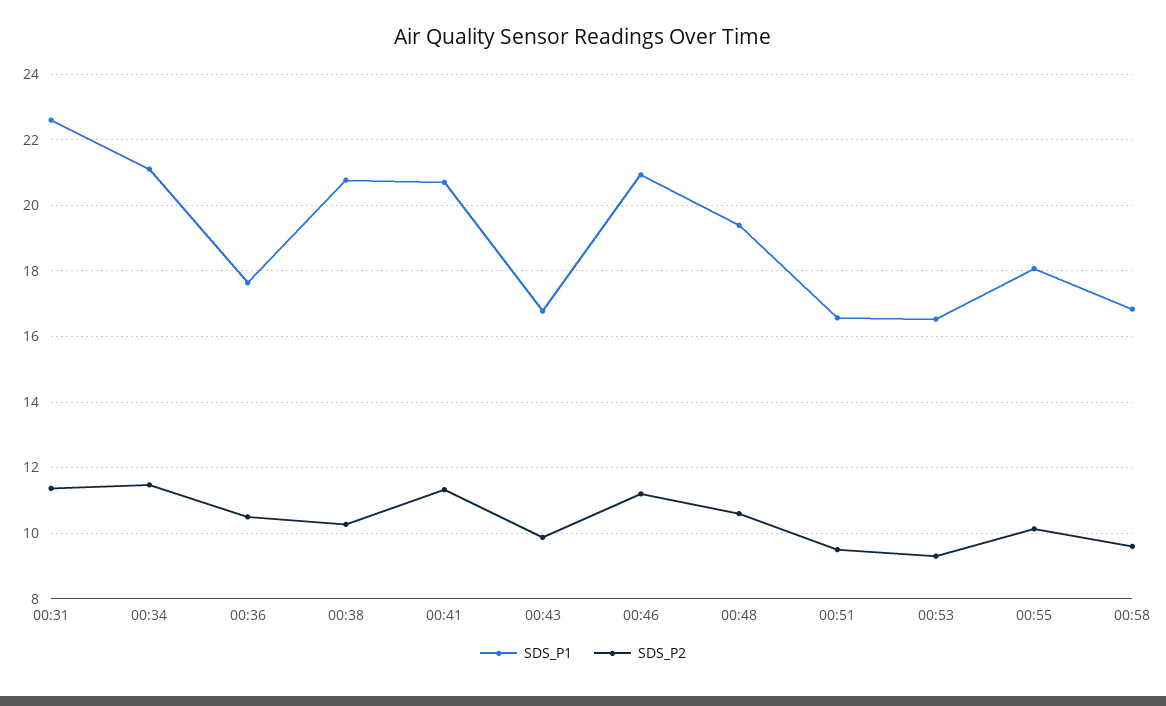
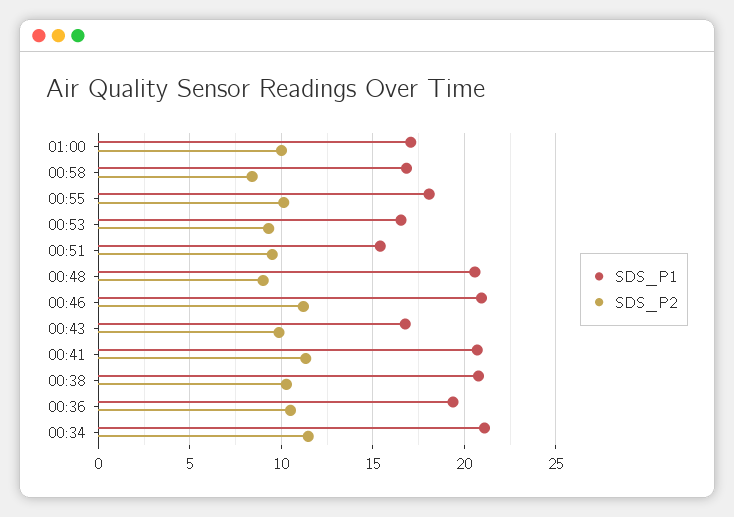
SDS_P1, 00:31: 22.6 -> none
SDS_P2, 00:31: 11.4 -> none
SDS_P1, 00:36: 17.6 -> 19.5
SDS_P1, 00:48: 19.4 -> 20.5
SDS_P2, 00:48: 10.6 -> 9
SDS_P1, 00:51: 16.6 -> 15.5
SDS_P2, 00:58: 9.6 -> 8.5
SDS_P1, 01:00: none -> 17
SDS_P2, 01:00: none -> 10

